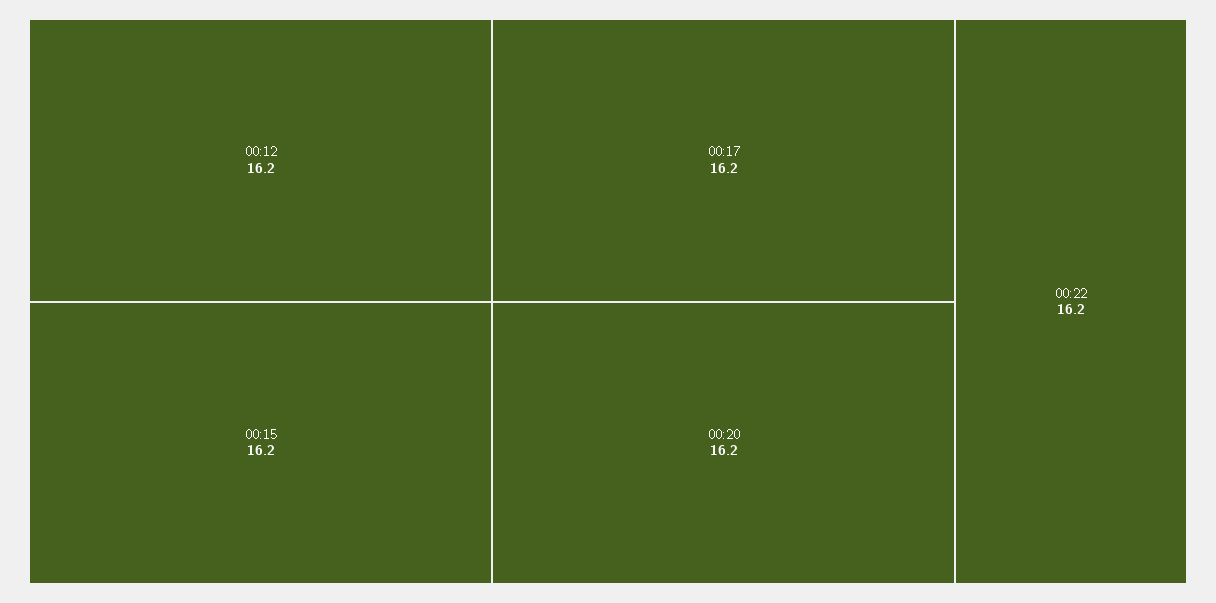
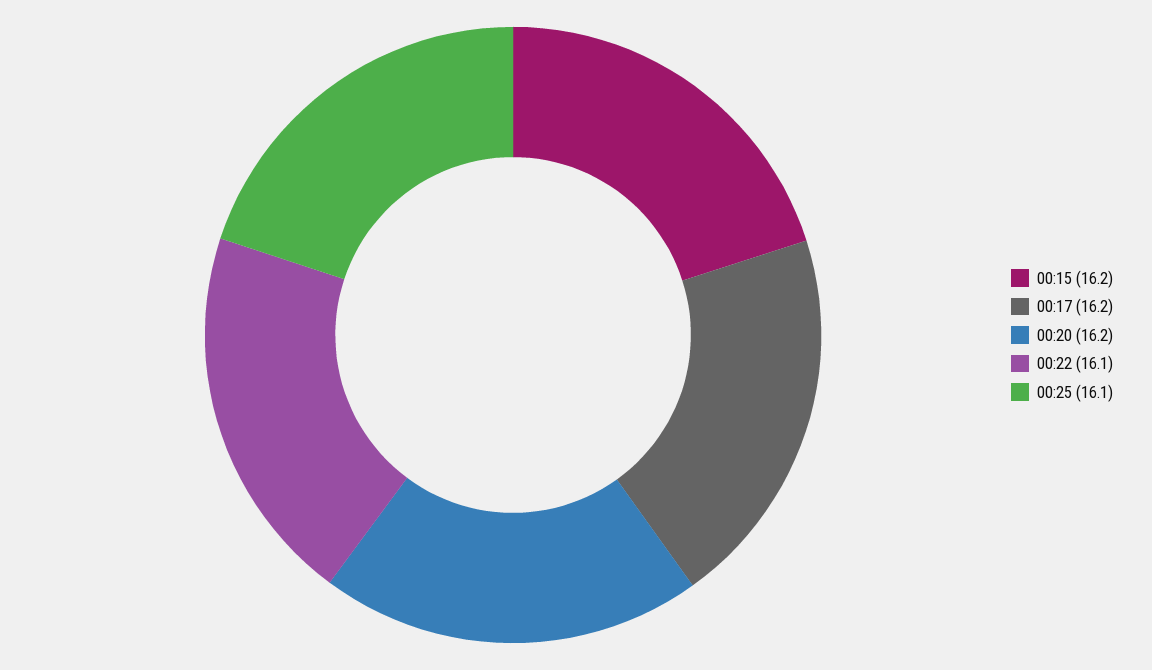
00:12: 16.2 -> none
00:22: 16.2 -> 16.1
00:25: none -> 16.1

